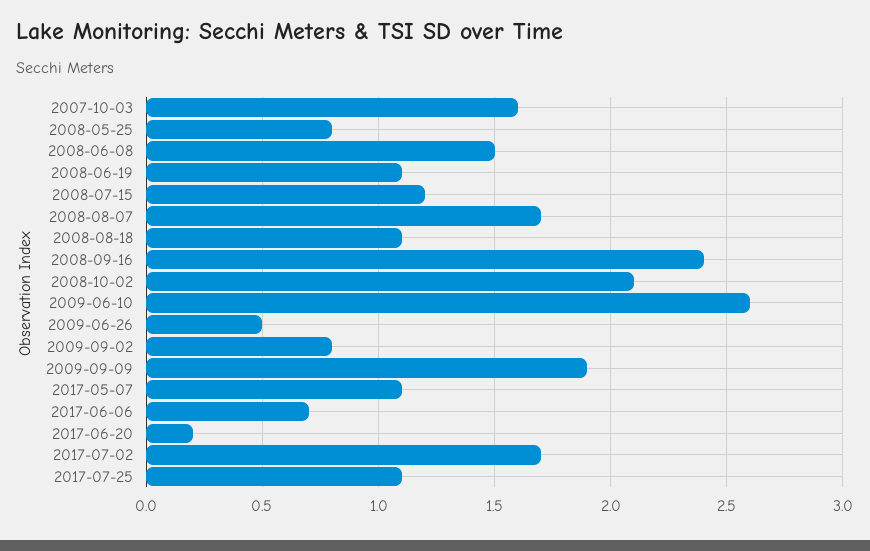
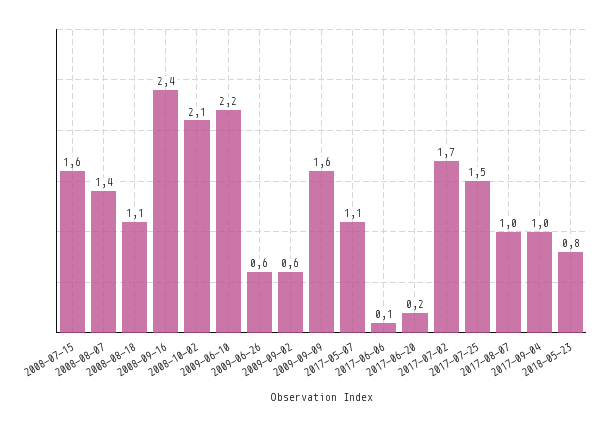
2007-10-03: 1.6 -> none
2008-05-25: 0.8 -> none
2008-06-08: 1.5 -> none
2008-06-19: 1.1 -> none
2008-07-15: 1.2 -> 1.6
2008-08-07: 1.7 -> 1.4
2009-06-10: 2.6 -> 2.2
2009-06-26: 0.5 -> 0.6
2009-09-02: 0.8 -> 0.6
2009-09-09: 1.9 -> 1.6
2017-06-06: 0.7 -> 0.1
2017-07-25: 1.1 -> 1.5
2017-08-07: none -> 1
2017-09-04: none -> 1
2018-05-23: none -> 0.8

